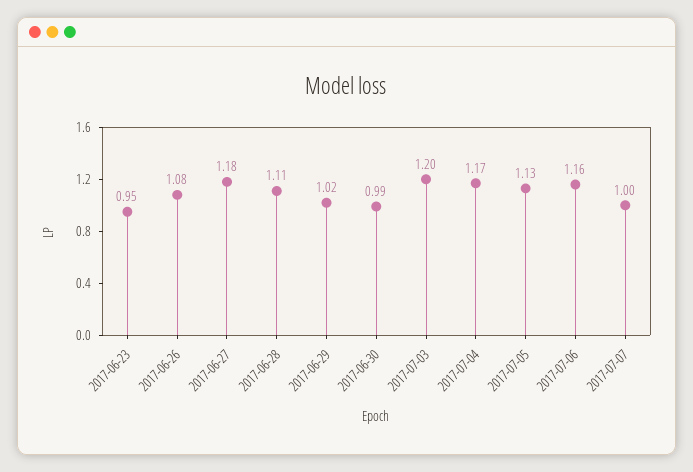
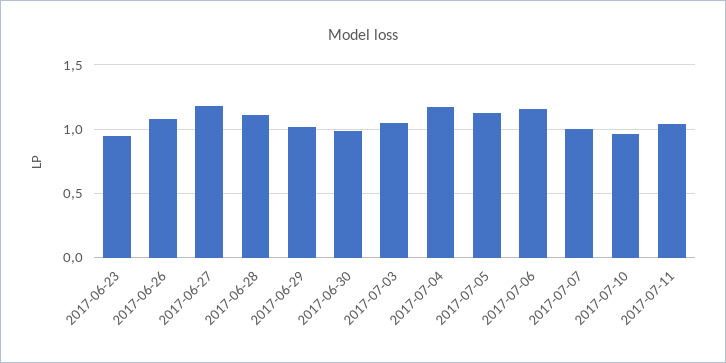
2017-07-03: 1.2 -> 1.05
2017-07-10: none -> 0.95
2017-07-11: none -> 1.05

